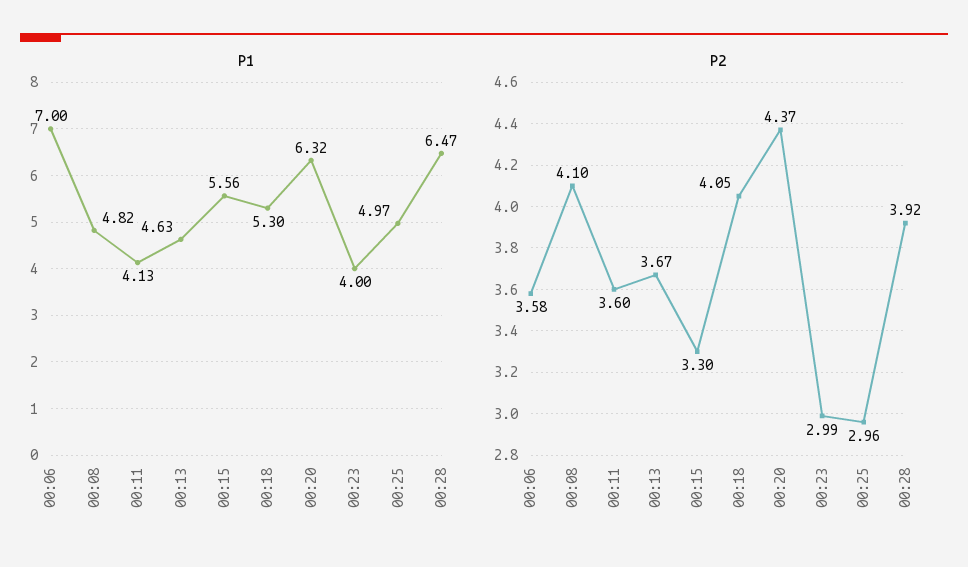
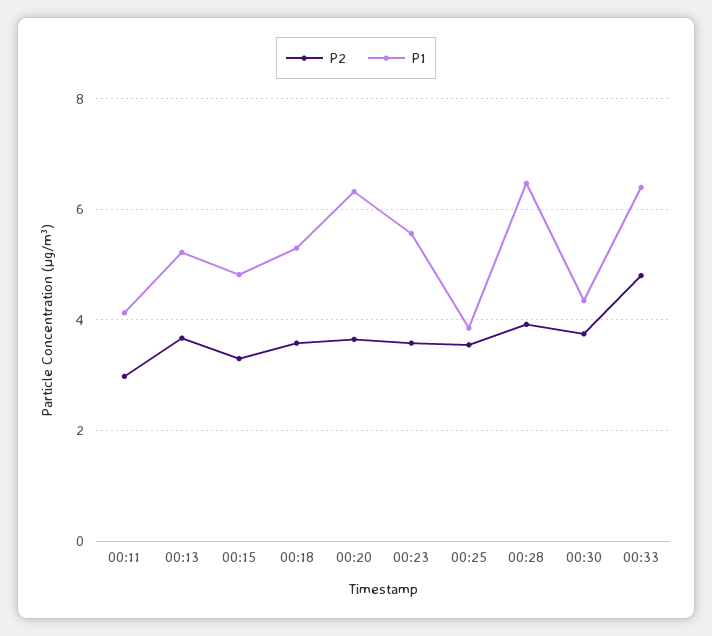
P1, 00:06: 7 -> none
P1, 00:08: 4.82 -> none
P1, 00:13: 4.63 -> 5.2
P1, 00:15: 5.56 -> 4.8
P1, 00:23: 4 -> 5.6
P1, 00:25: 4.97 -> 3.8
P2, 00:06: 3.58 -> none
P2, 00:08: 4.1 -> none
P2, 00:11: 3.6 -> 3
P2, 00:18: 4.05 -> 3.6
P2, 00:20: 4.37 -> 3.6
P2, 00:23: 2.99 -> 3.6
P2, 00:25: 2.96 -> 3.6
P2, 00:30: none -> 3.8
P1, 00:30: none -> 4.4
P2, 00:33: none -> 4.8
P1, 00:33: none -> 6.4

